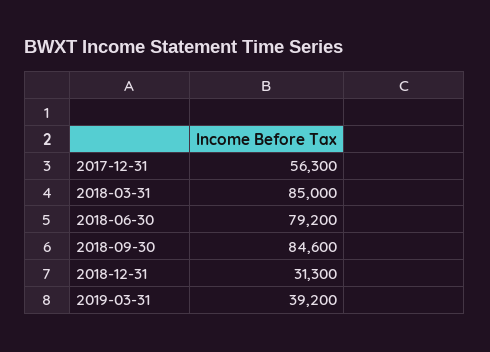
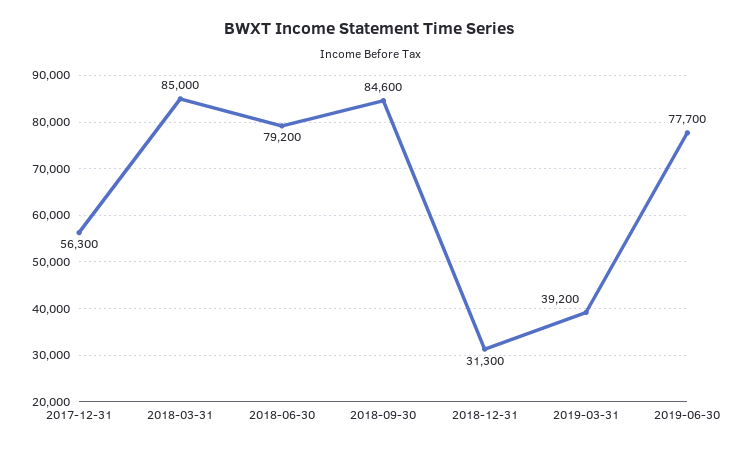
2019-06-30: none -> 77700

